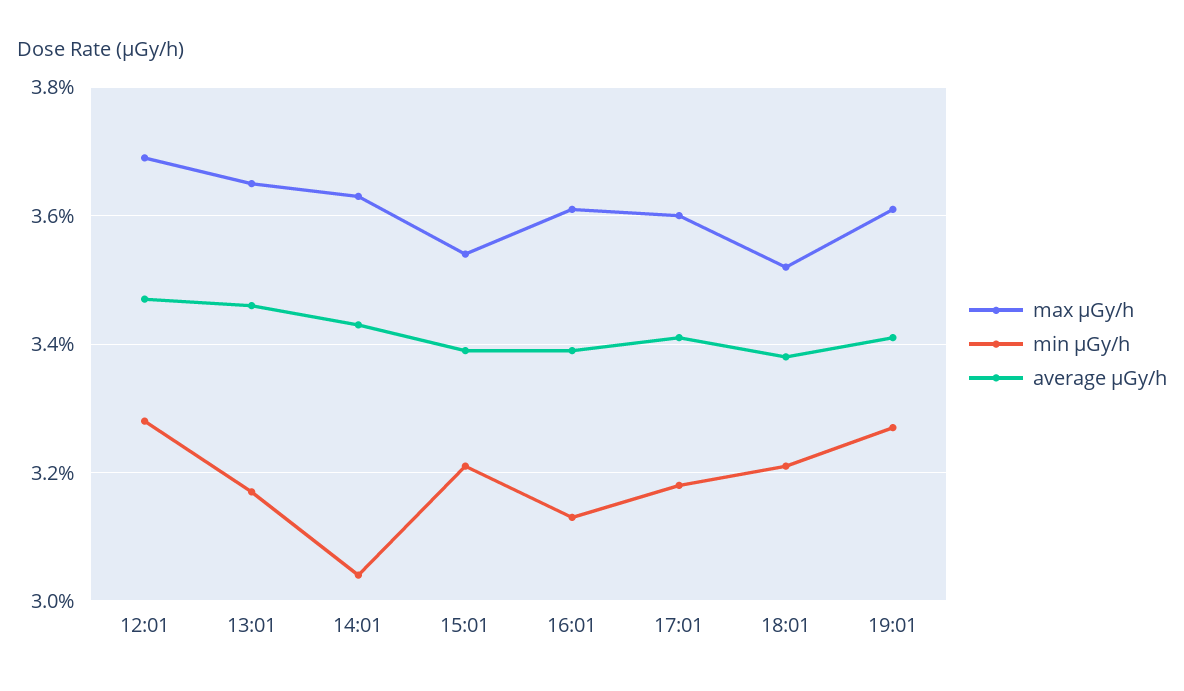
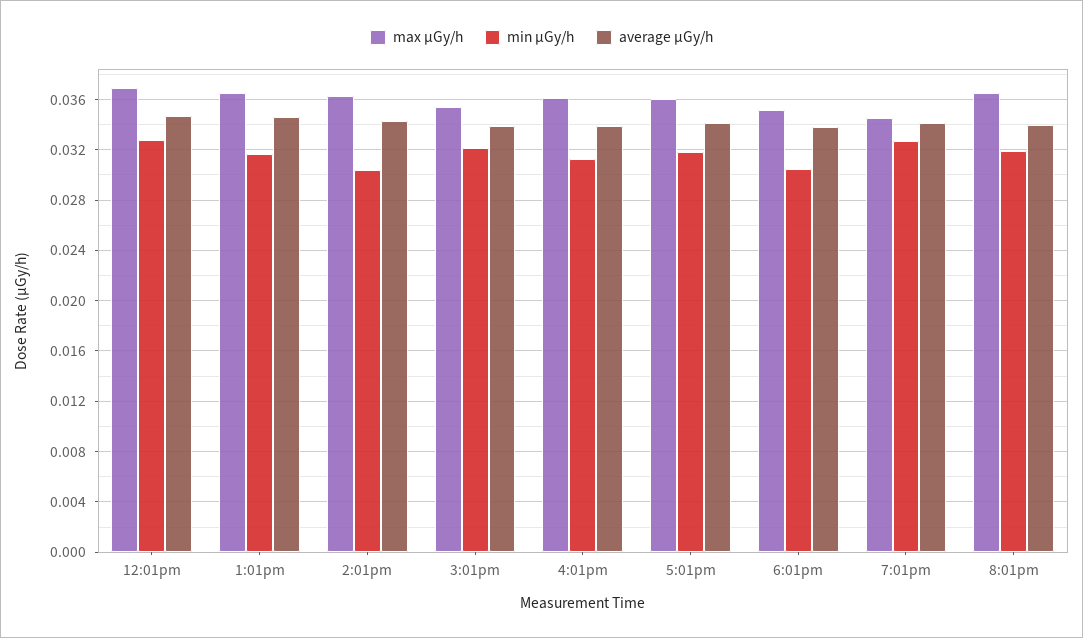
min μGy/h, 18:01: 0.032 -> 0.0305
max μGy/h, 19:01: 0.036 -> 0.0345
max μGy/h, 8:01pm: none -> 0.0365
min μGy/h, 8:01pm: none -> 0.032
average μGy/h, 8:01pm: none -> 0.034

